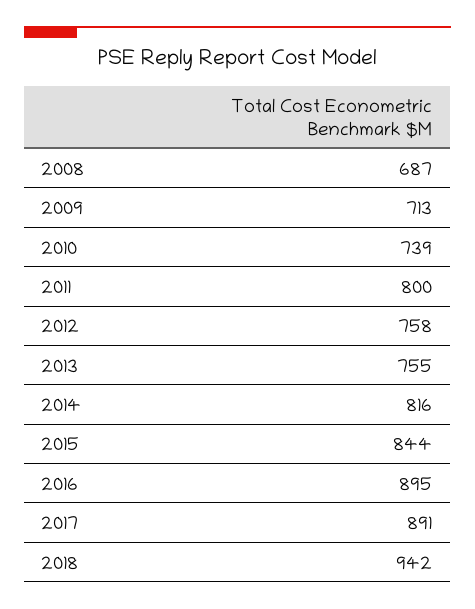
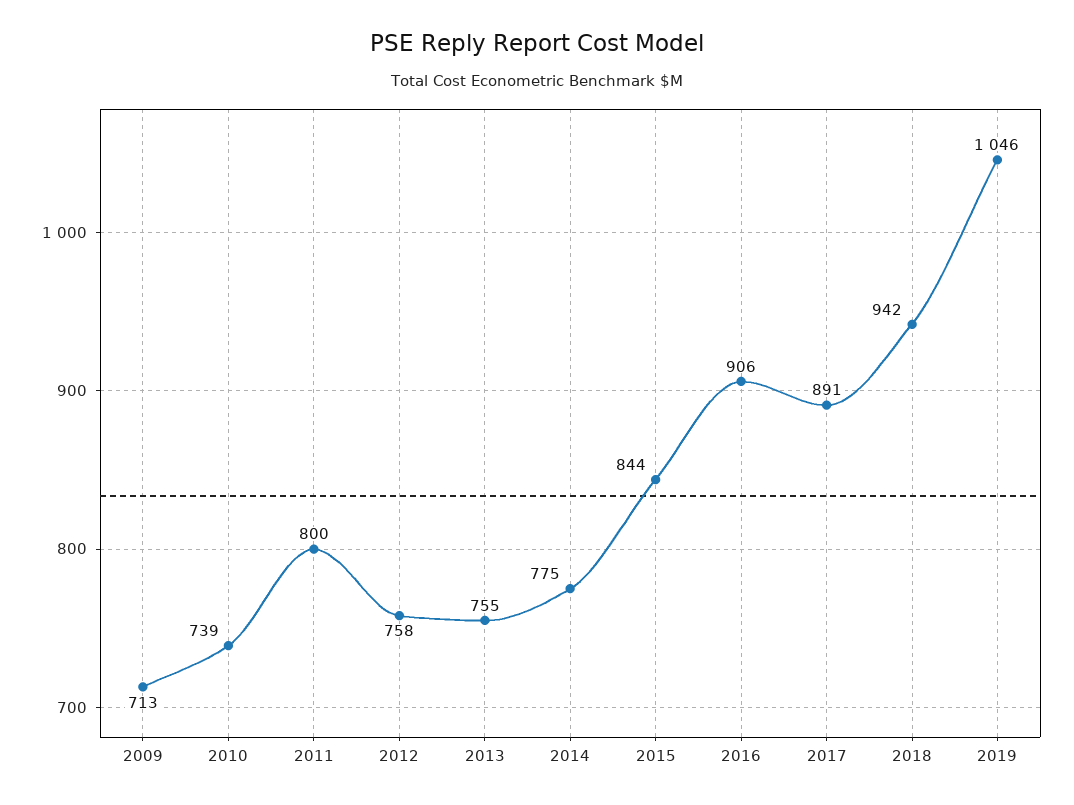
2008: 687 -> none
2014: 816 -> 775
2016: 895 -> 906
2019: none -> 1046

